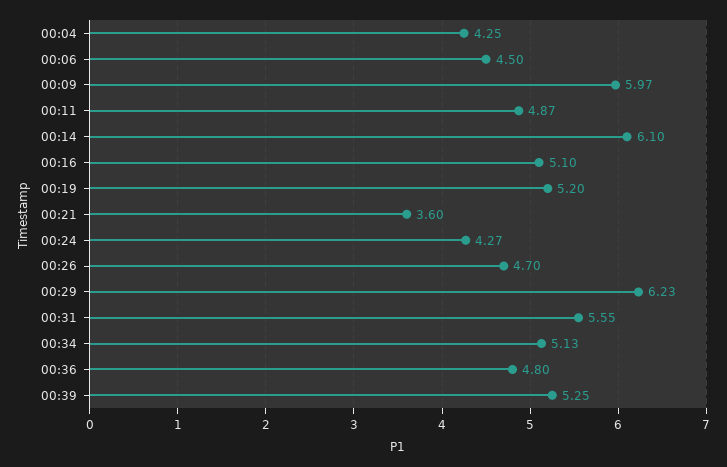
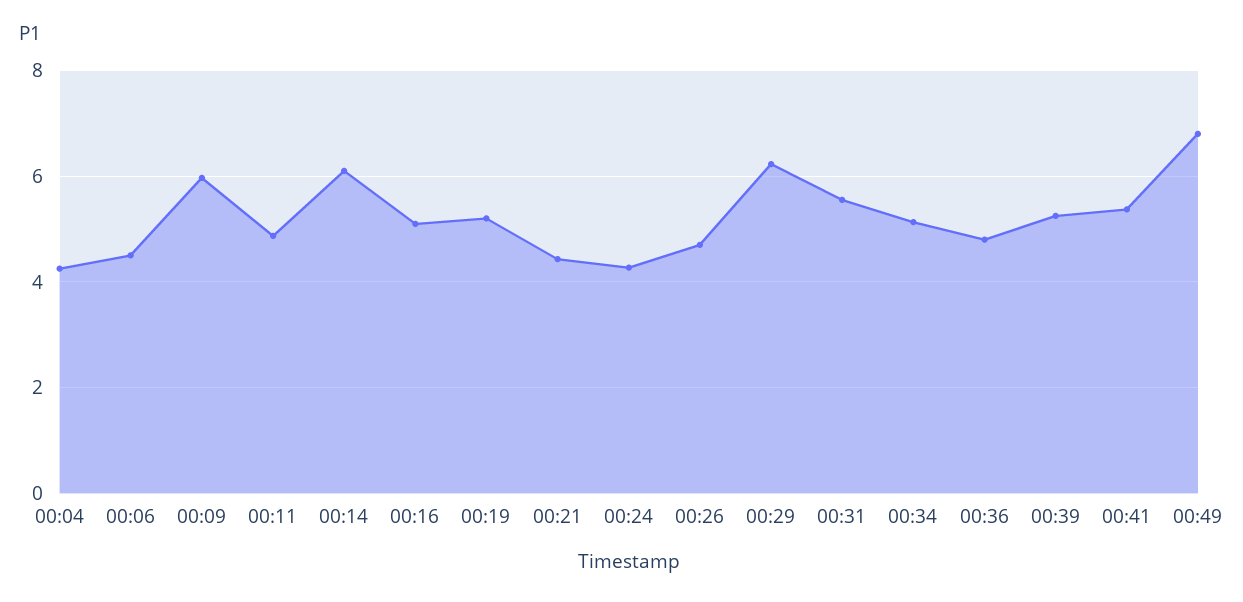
00:21: 3.6 -> 4.4
00:41: none -> 5.4
00:49: none -> 6.8

